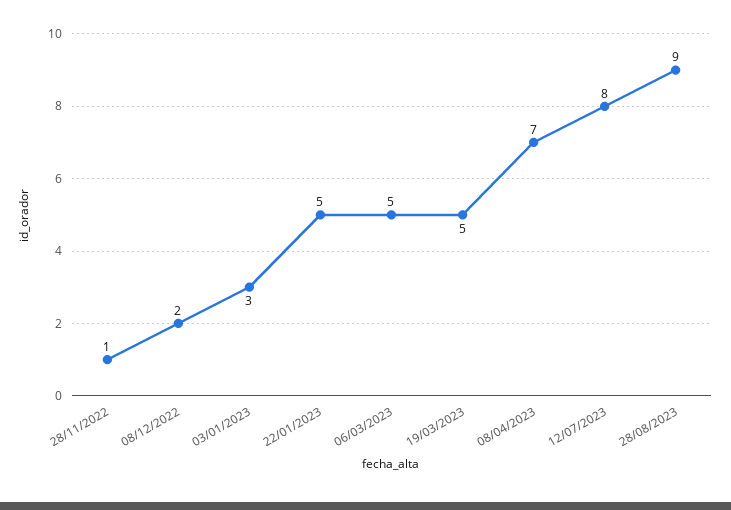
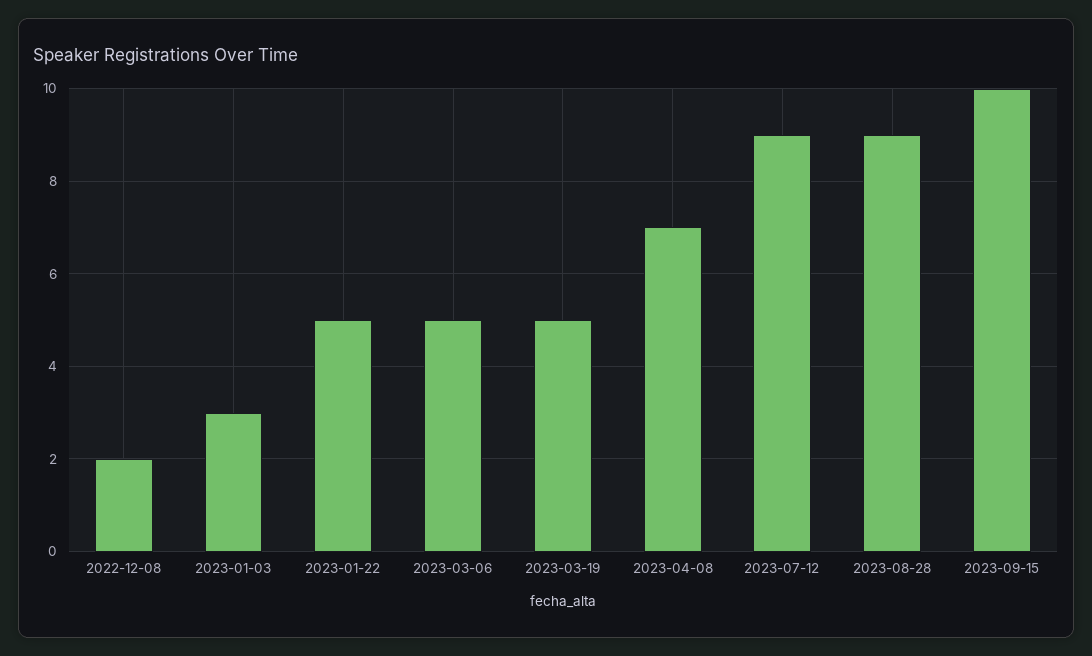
28/11/2022: 1 -> none
12/07/2023: 8 -> 9
2023-09-15: none -> 10

